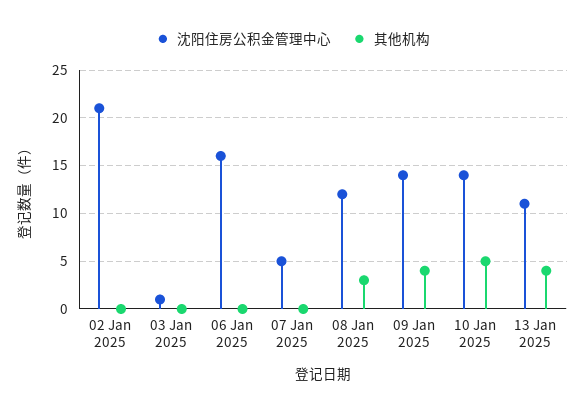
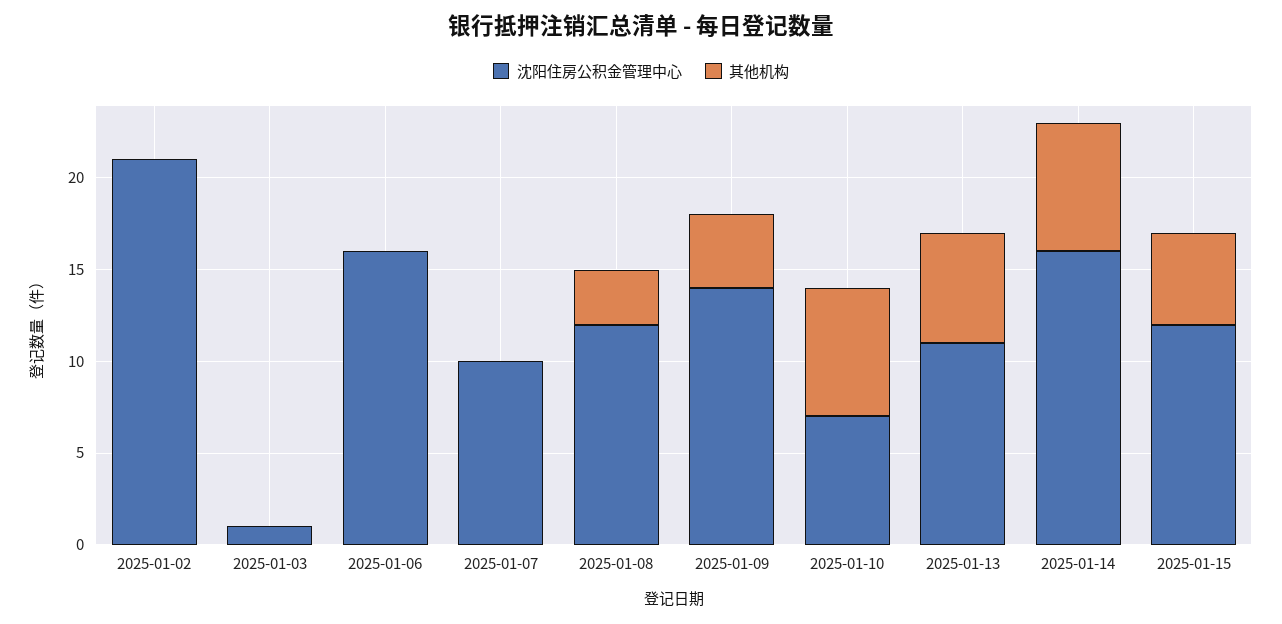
沈阳住房公积金管理中心, 07 Jan 2025: 5 -> 10
沈阳住房公积金管理中心, 10 Jan 2025: 14 -> 7
其他机构, 10 Jan 2025: 5 -> 7
其他机构, 13 Jan 2025: 4 -> 6
沈阳住房公积金管理中心, 2025-01-14: none -> 16
其他机构, 2025-01-14: none -> 7
沈阳住房公积金管理中心, 2025-01-15: none -> 12
其他机构, 2025-01-15: none -> 5

